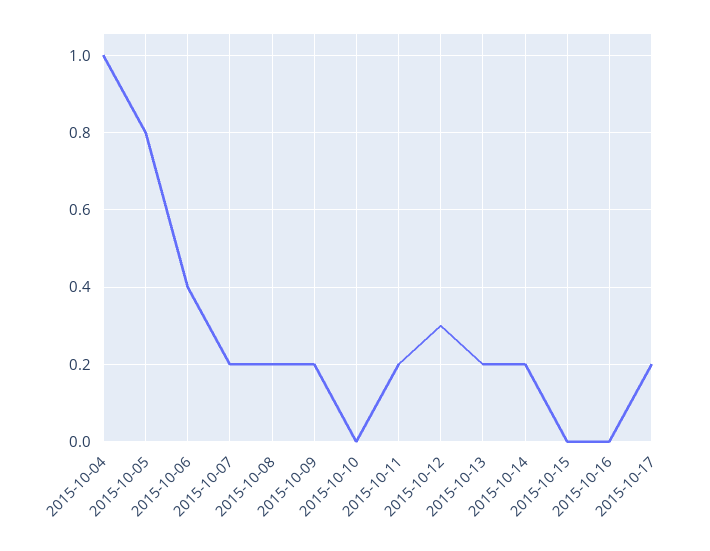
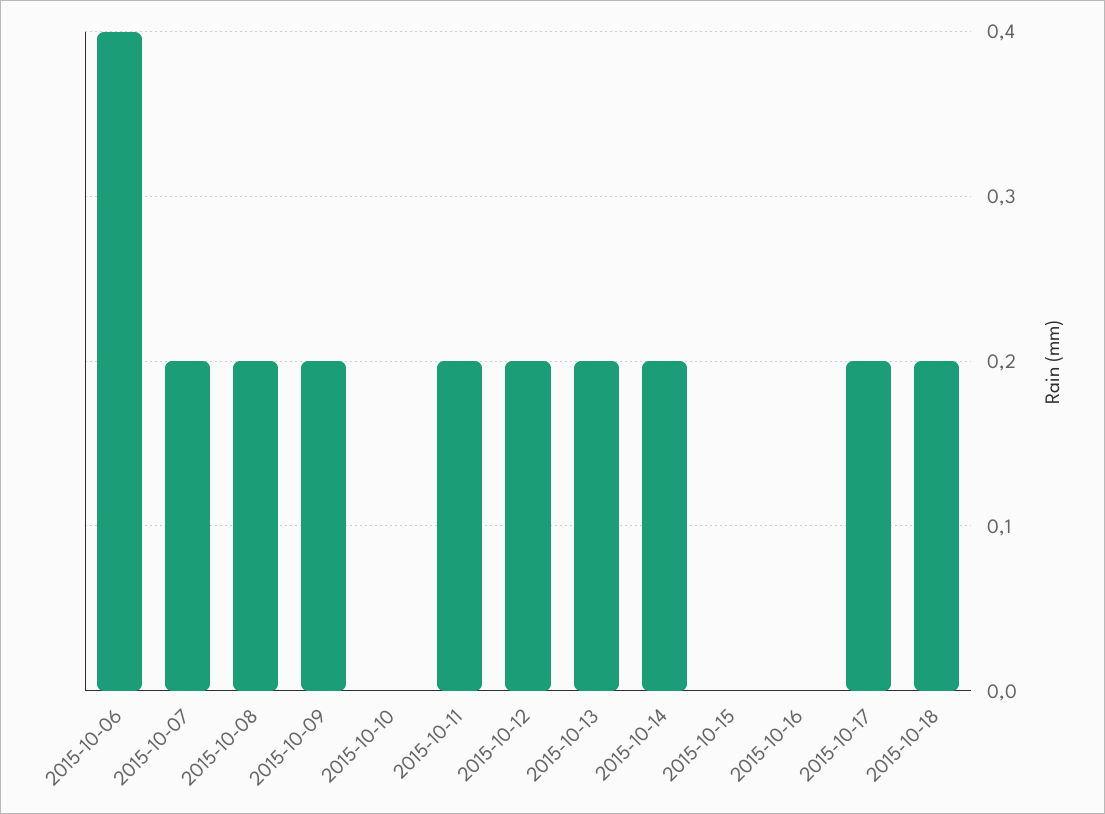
2015-10-04: 1 -> none
2015-10-05: 0.8 -> none
2015-10-12: 0.3 -> 0.2
2015-10-18: none -> 0.2

